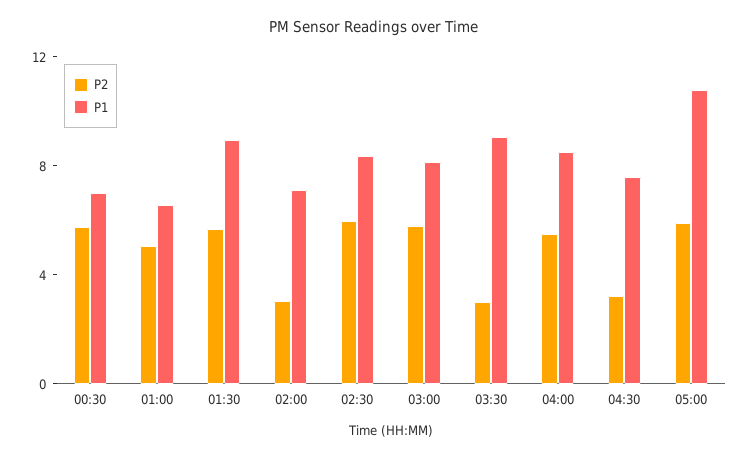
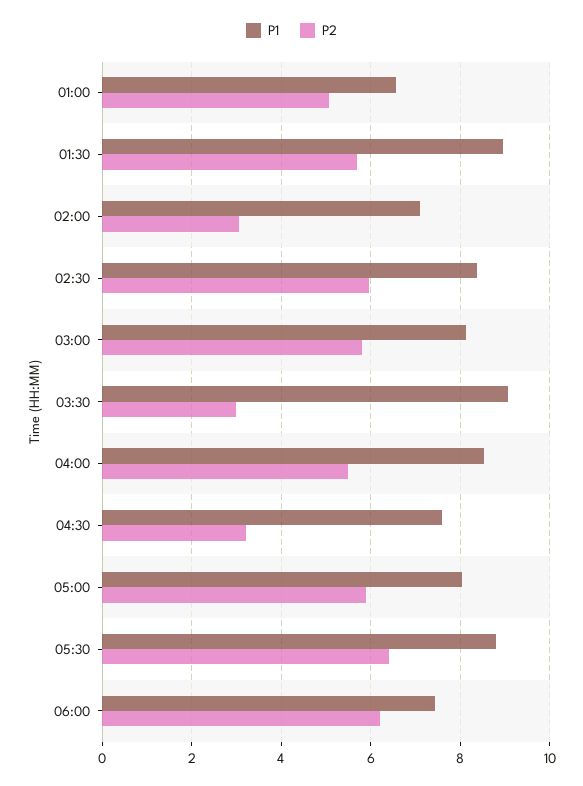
P2, 00:30: 6 -> none
P1, 00:30: 7 -> none
P1, 05:00: 11 -> 8
P1, 05:30: none -> 8.8
P2, 05:30: none -> 6.4
P1, 06:00: none -> 7.4
P2, 06:00: none -> 6.2

